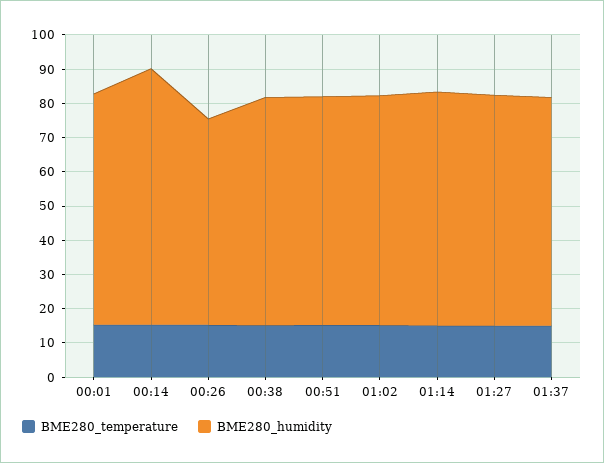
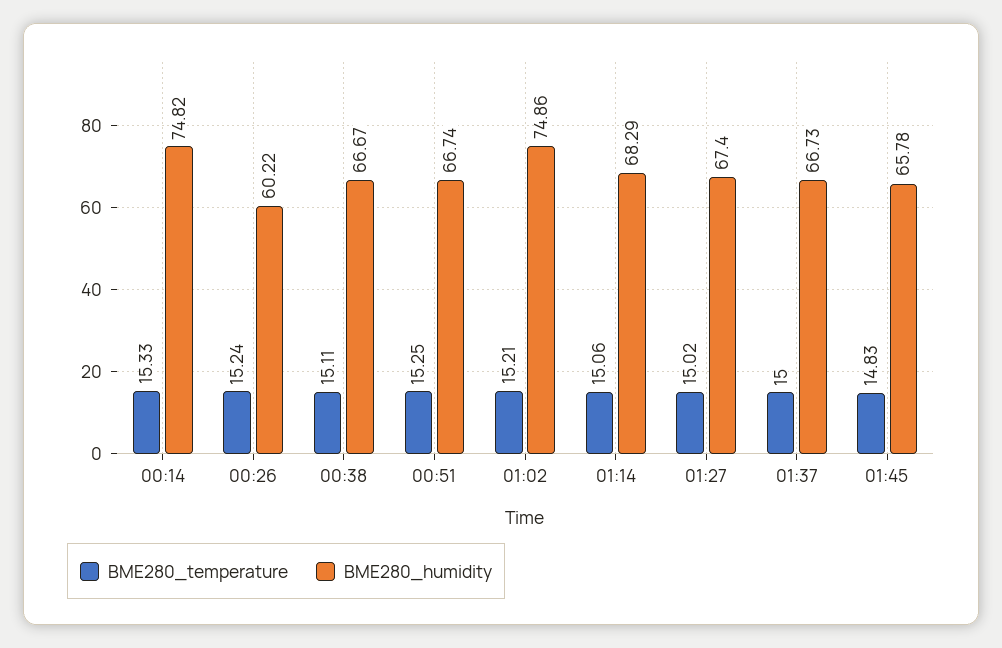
BME280_temperature, 00:01: 15 -> none
BME280_humidity, 00:01: 67.5 -> none
BME280_humidity, 01:02: 67.5 -> 74.86
BME280_temperature, 01:45: none -> 14.83
BME280_humidity, 01:45: none -> 65.78

